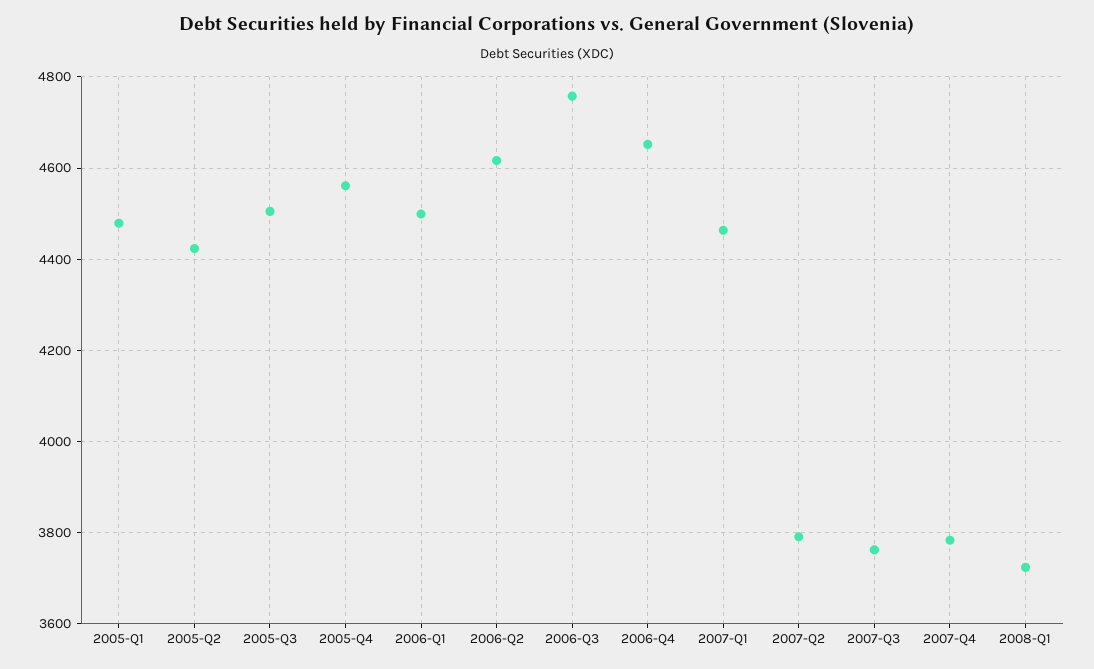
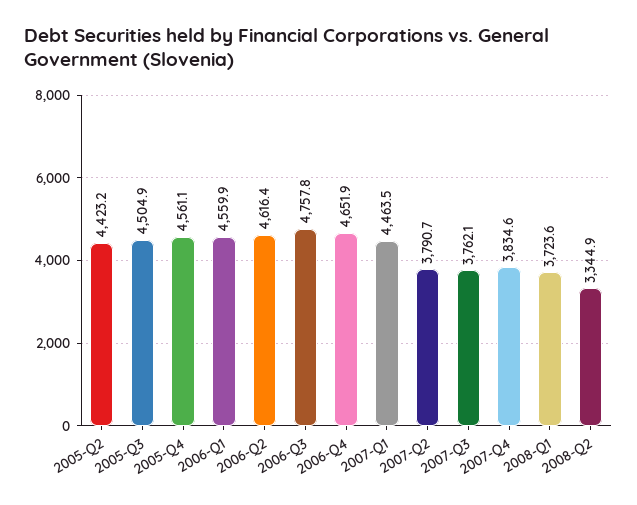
2005-Q1: 4480 -> none
2006-Q1: 4500 -> 4559.9
2007-Q4: 3780 -> 3834.6
2008-Q2: none -> 3344.9

